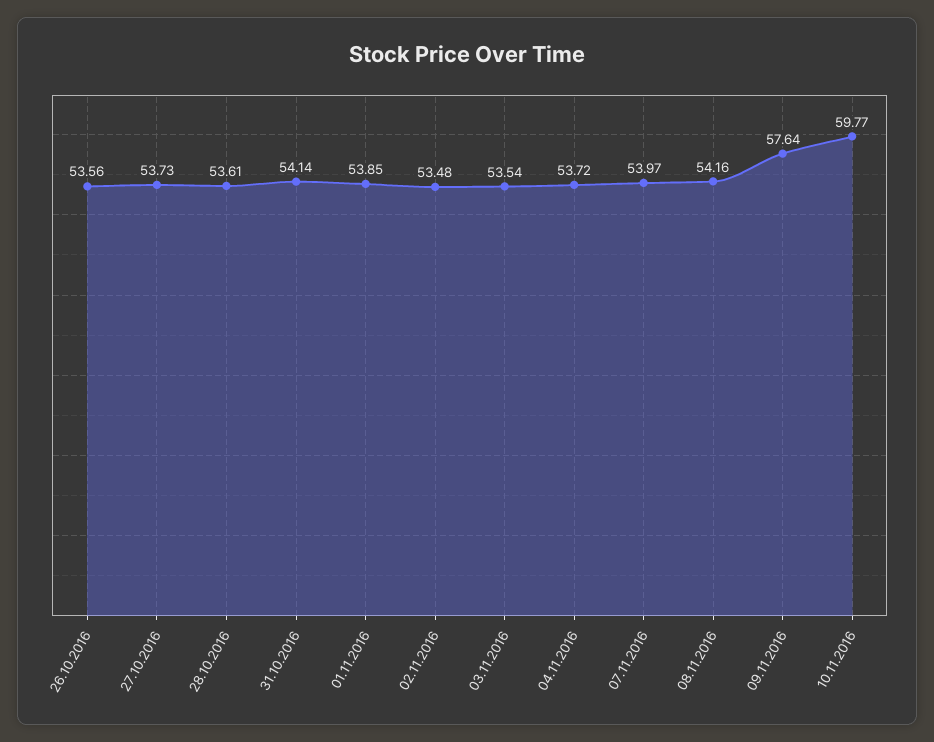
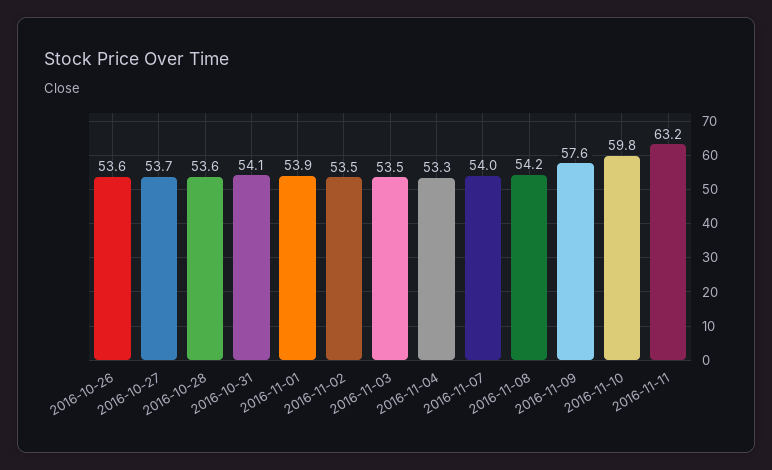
04.11.2016: 53.72 -> 53.3
2016-11-11: none -> 63.2

